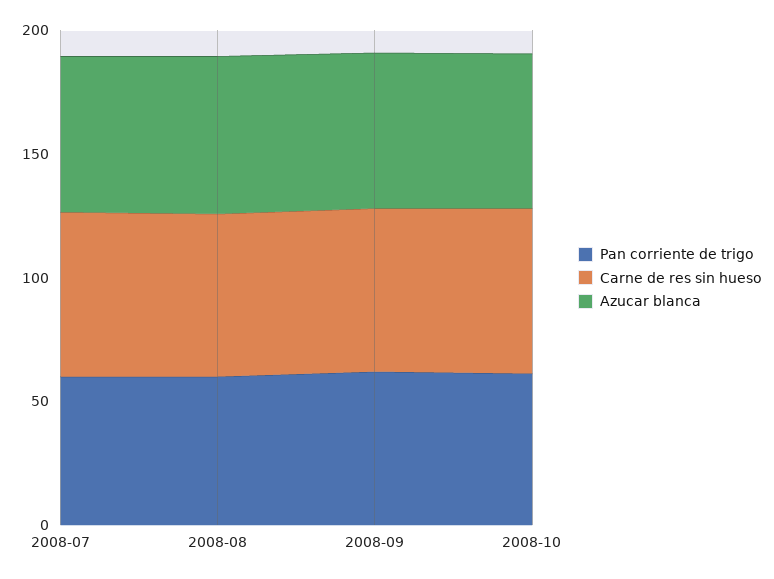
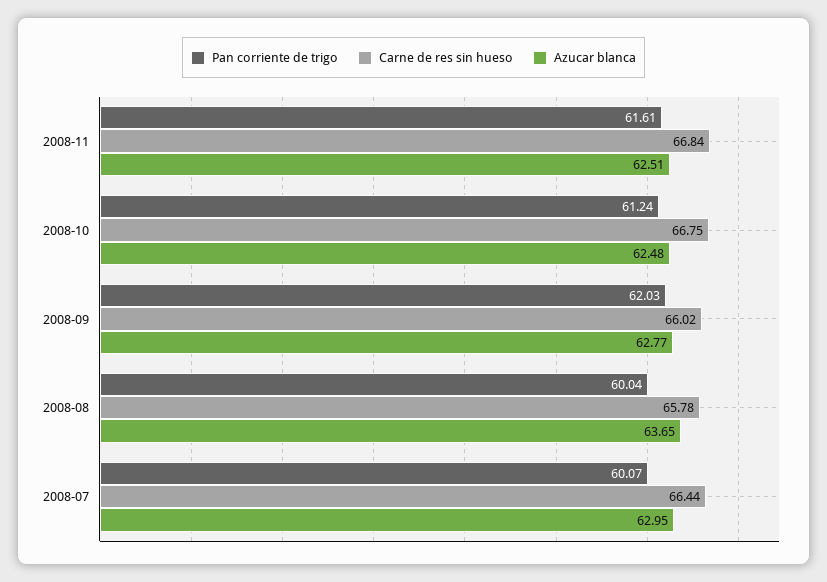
Pan corriente de trigo, 2008-11: none -> 61.61
Carne de res sin hueso, 2008-11: none -> 66.84
Azucar blanca, 2008-11: none -> 62.51

